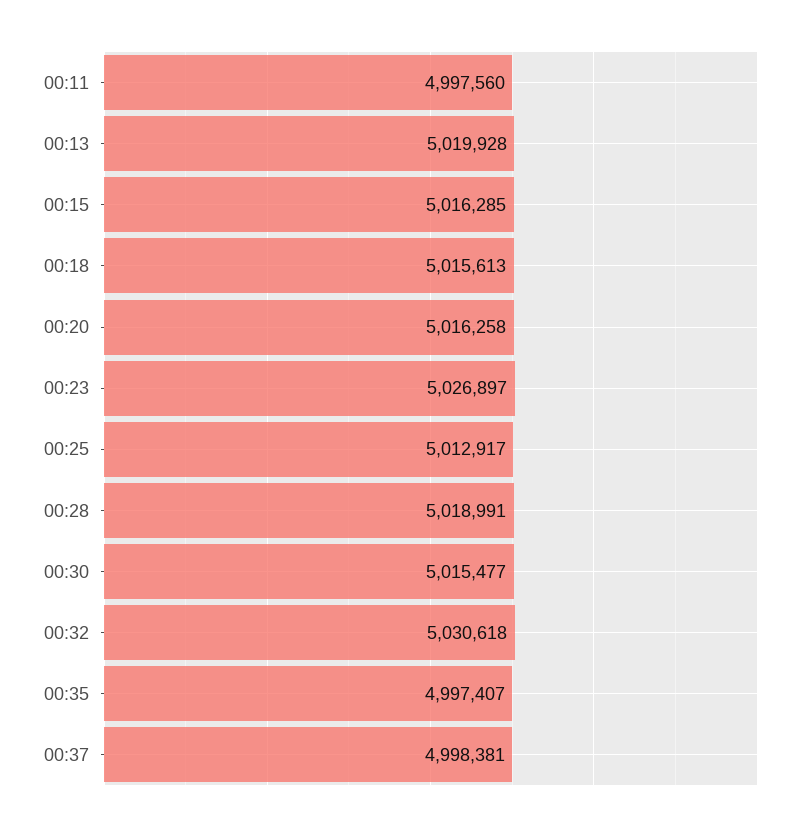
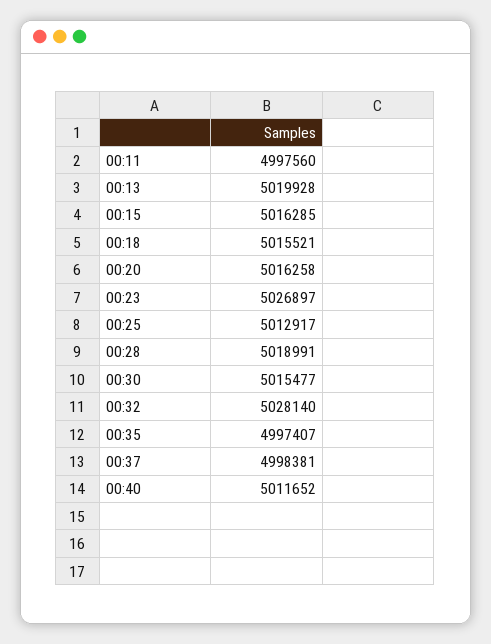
00:18: 5015613 -> 5015521
00:32: 5030618 -> 5028140
00:40: none -> 5011652

